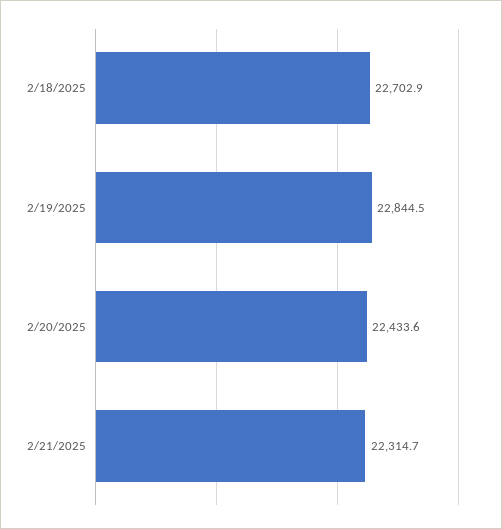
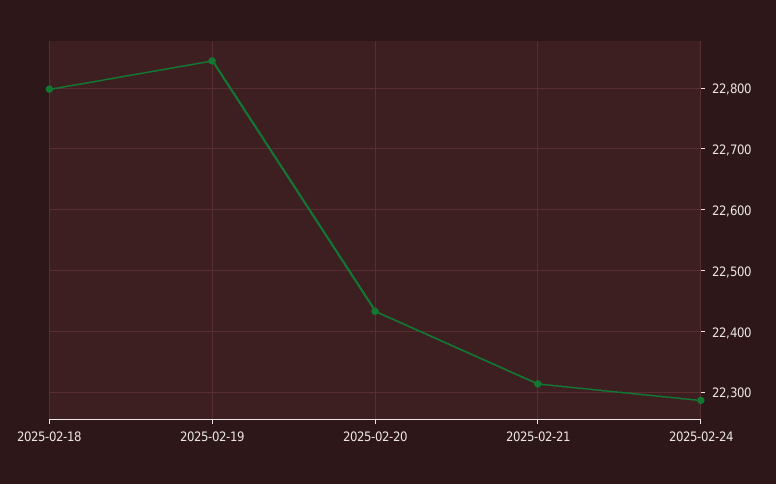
2/18/2025: 22702.9 -> 22800
2025-02-24: none -> 22290

